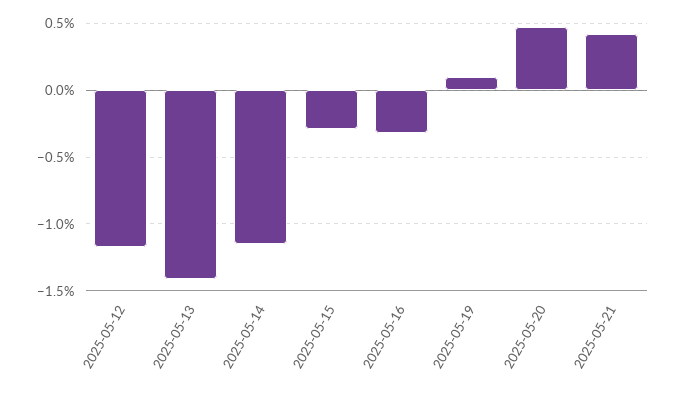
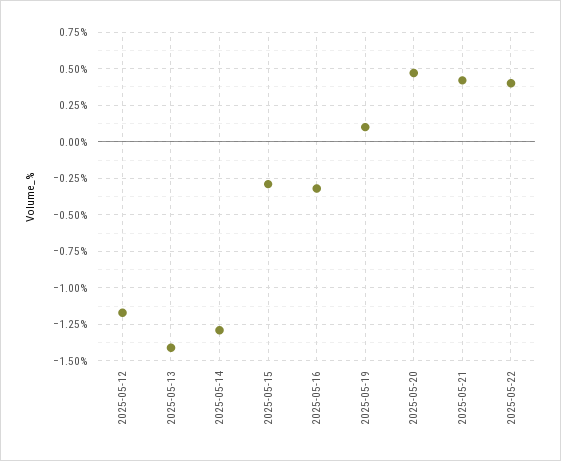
2025-05-14: -1.15 -> -1.3
2025-05-22: none -> 0.4

